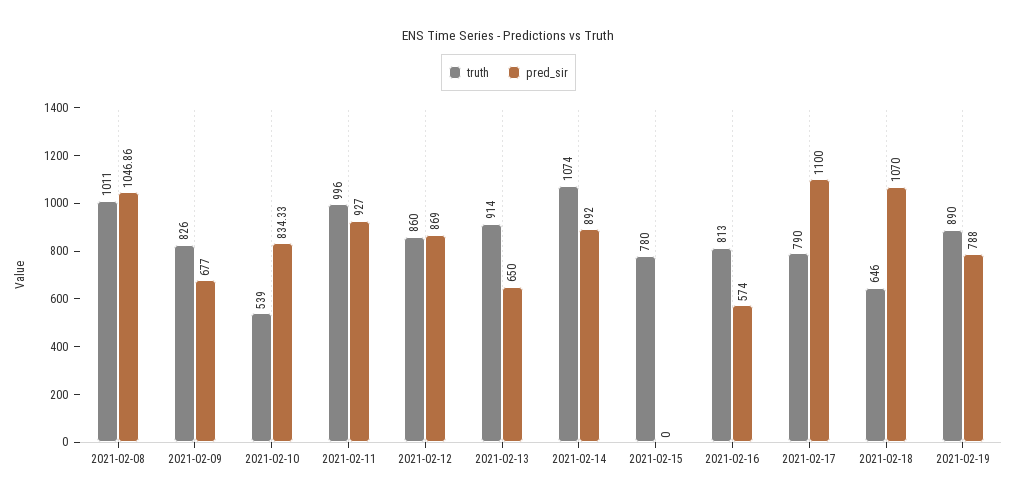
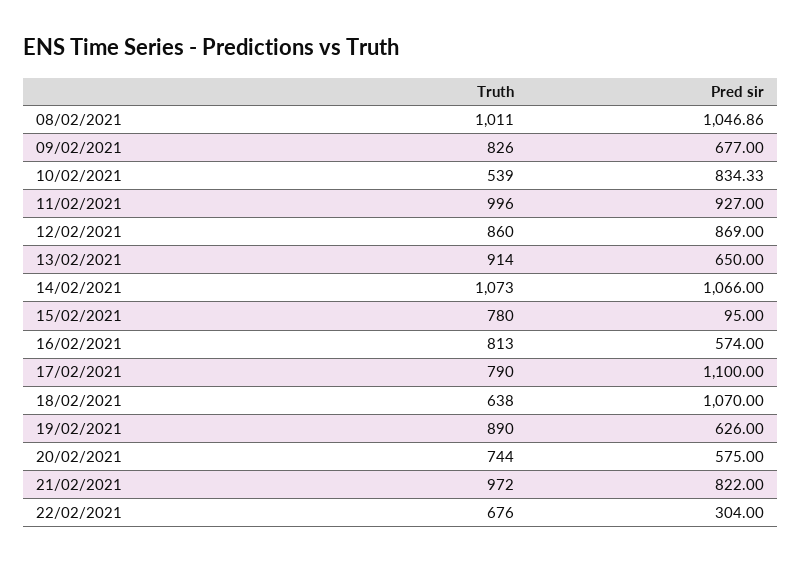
truth, 2021-02-14: 1074 -> 1073
pred_sir, 2021-02-14: 892 -> 1066
pred_sir, 2021-02-15: 0 -> 95
truth, 2021-02-18: 646 -> 638
pred_sir, 2021-02-19: 788 -> 626
truth, 20/02/2021: none -> 744
pred_sir, 20/02/2021: none -> 575
truth, 21/02/2021: none -> 972
pred_sir, 21/02/2021: none -> 822
truth, 22/02/2021: none -> 676
pred_sir, 22/02/2021: none -> 304

